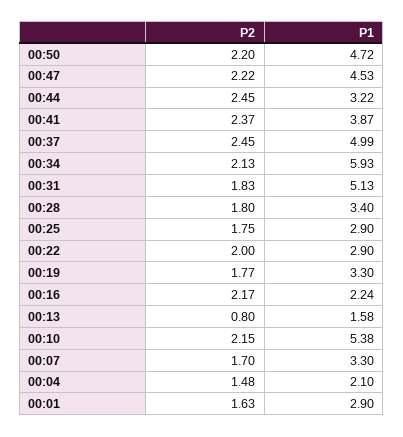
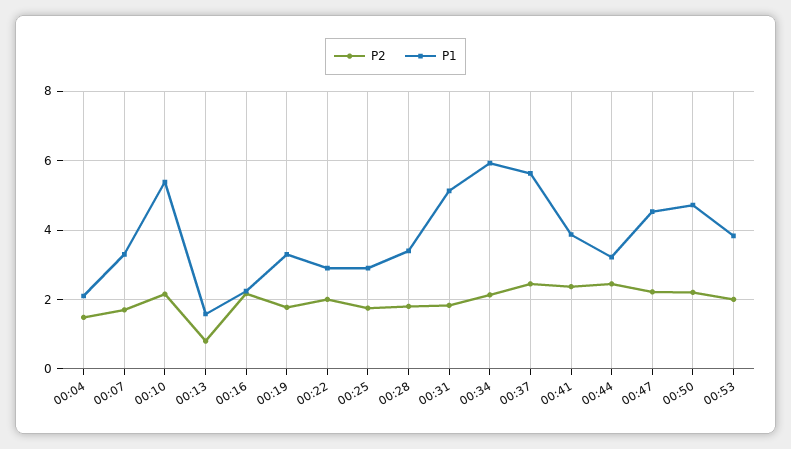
P1, 00:37: 4.99 -> 5.6
P2, 00:01: 1.63 -> none
P1, 00:01: 2.9 -> none
P2, 00:53: none -> 2
P1, 00:53: none -> 3.8

